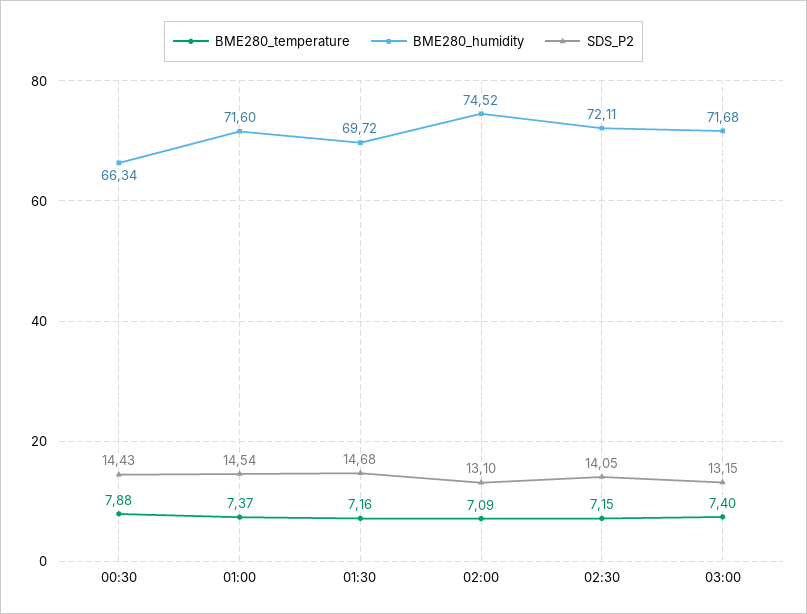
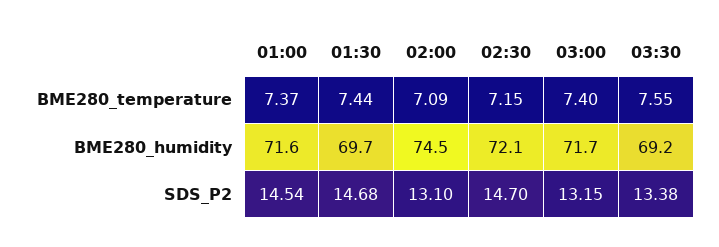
BME280_temperature, 00:30: 7.88 -> none
BME280_humidity, 00:30: 66.34 -> none
SDS_P2, 00:30: 14.43 -> none
BME280_temperature, 01:30: 7.16 -> 7.44
SDS_P2, 02:30: 14.05 -> 14.7
BME280_temperature, 03:30: none -> 7.55
BME280_humidity, 03:30: none -> 69.2
SDS_P2, 03:30: none -> 13.38

